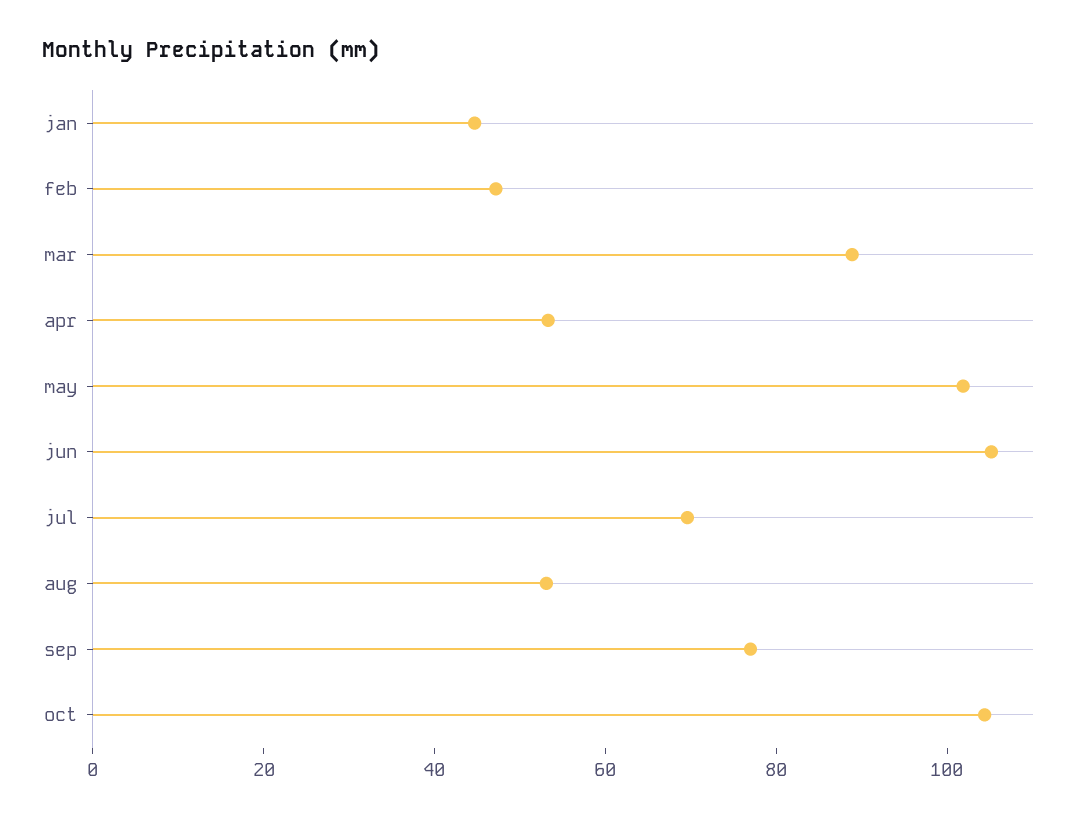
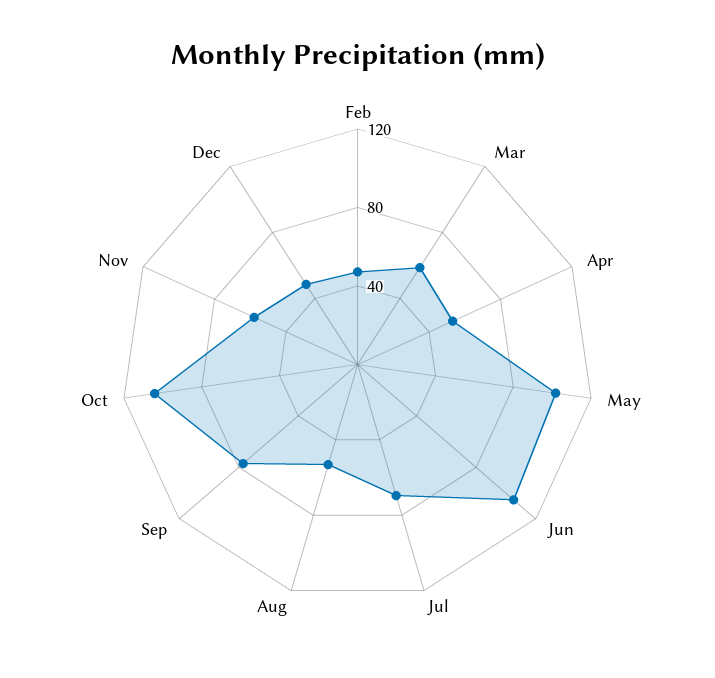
jan: 45 -> none
mar: 90 -> 60
Nov: none -> 60
Dec: none -> 50

